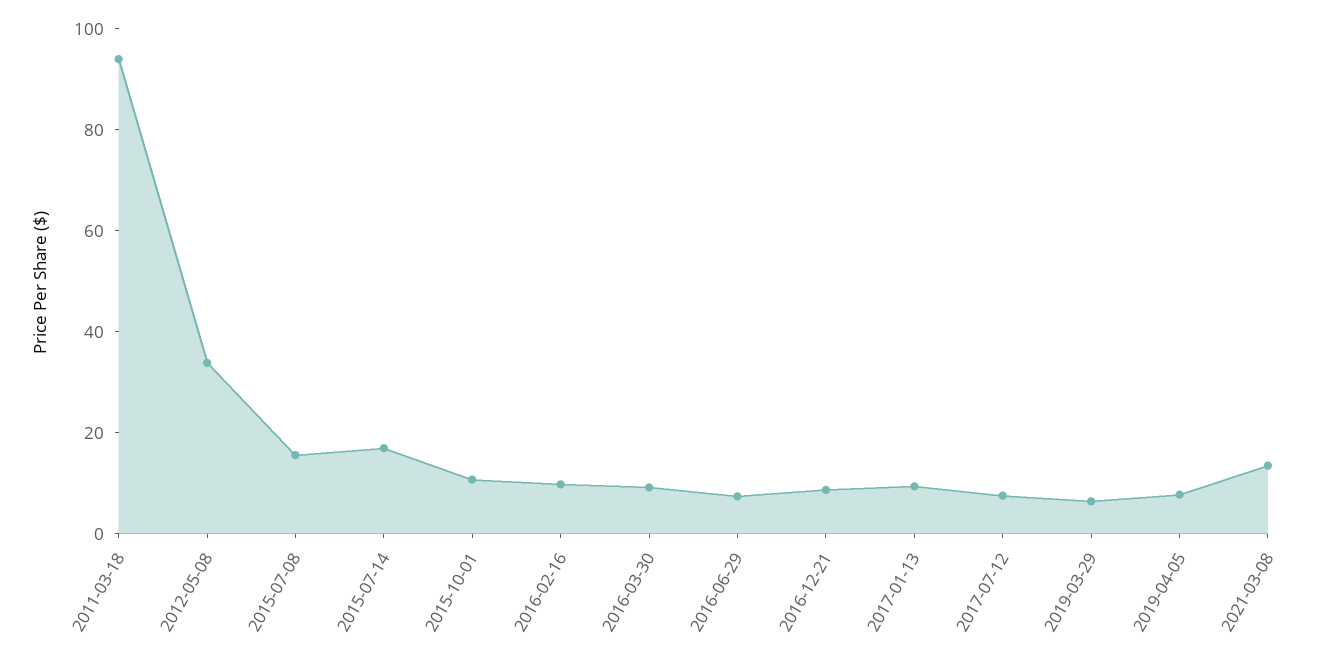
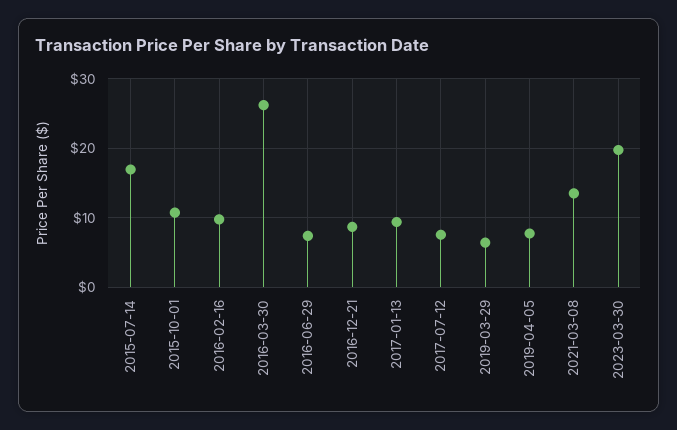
2011-03-18: 95 -> none
2012-05-08: 35 -> none
2015-07-08: 15 -> none
2016-03-30: 10 -> 26
2023-03-30: none -> 20

